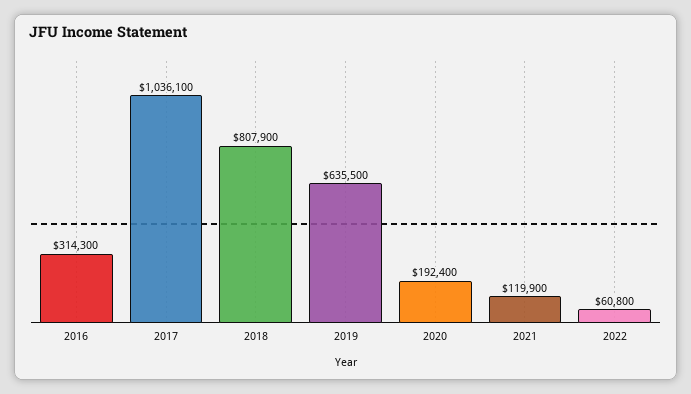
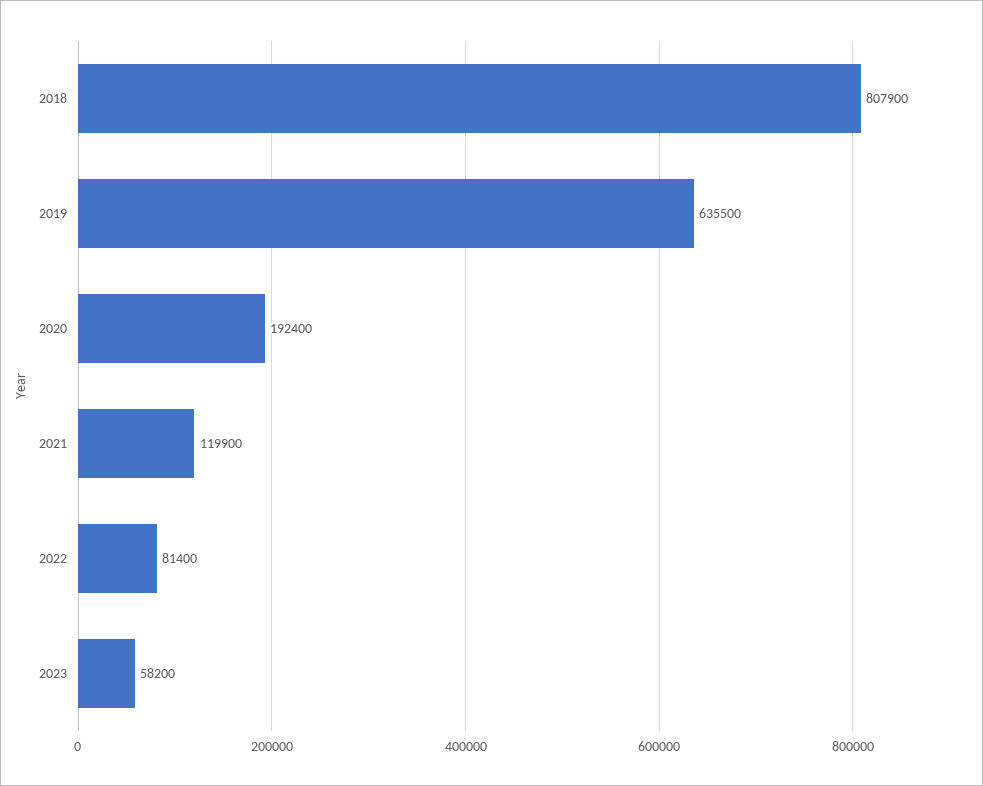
2016: 314300 -> none
2017: 1036100 -> none
2022: 60800 -> 81400
2023: none -> 58200

